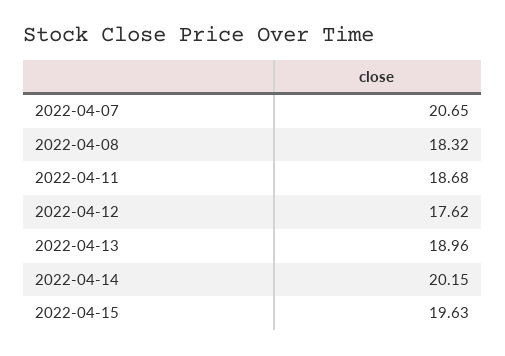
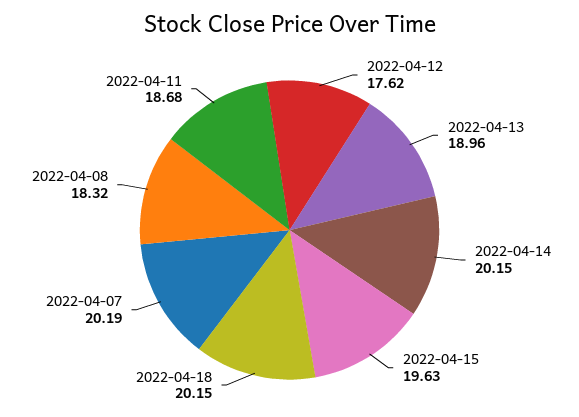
2022-04-07: 20.65 -> 20.19
2022-04-18: none -> 20.15

